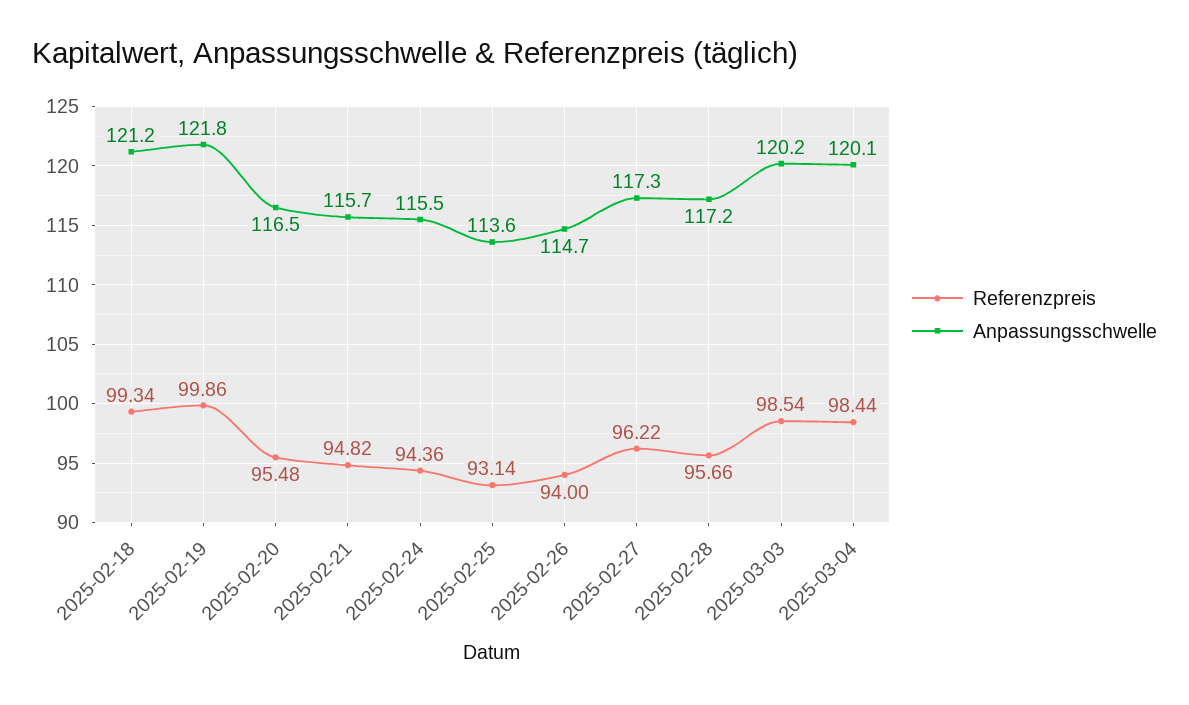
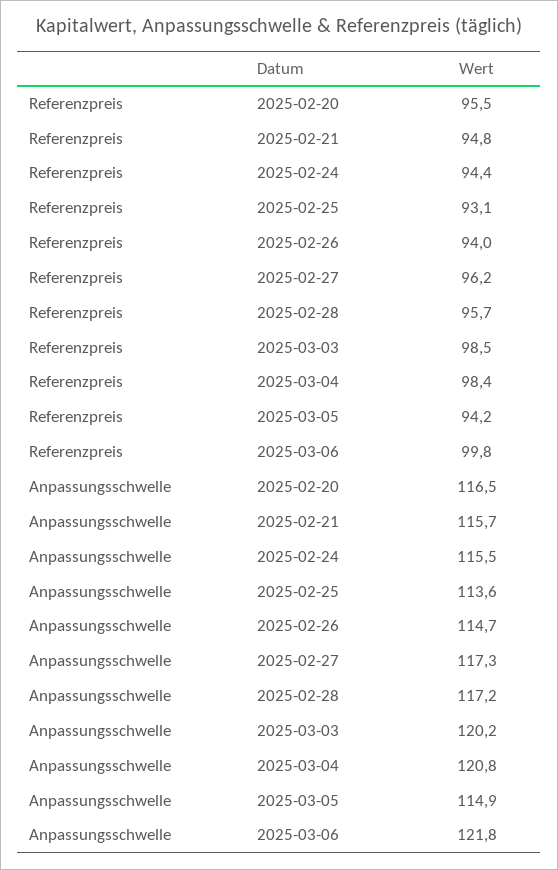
Referenzpreis, 2025-02-18: 99.34 -> none
Anpassungsschwelle, 2025-02-18: 121.2 -> none
Referenzpreis, 2025-02-19: 99.86 -> none
Anpassungsschwelle, 2025-02-19: 121.8 -> none
Anpassungsschwelle, 2025-03-04: 120.1 -> 120.8
Referenzpreis, 2025-03-05: none -> 94.2
Referenzpreis, 2025-03-06: none -> 99.8
Anpassungsschwelle, 2025-03-05: none -> 114.9
Anpassungsschwelle, 2025-03-06: none -> 121.8

